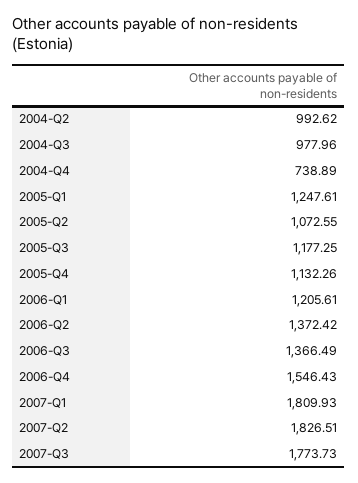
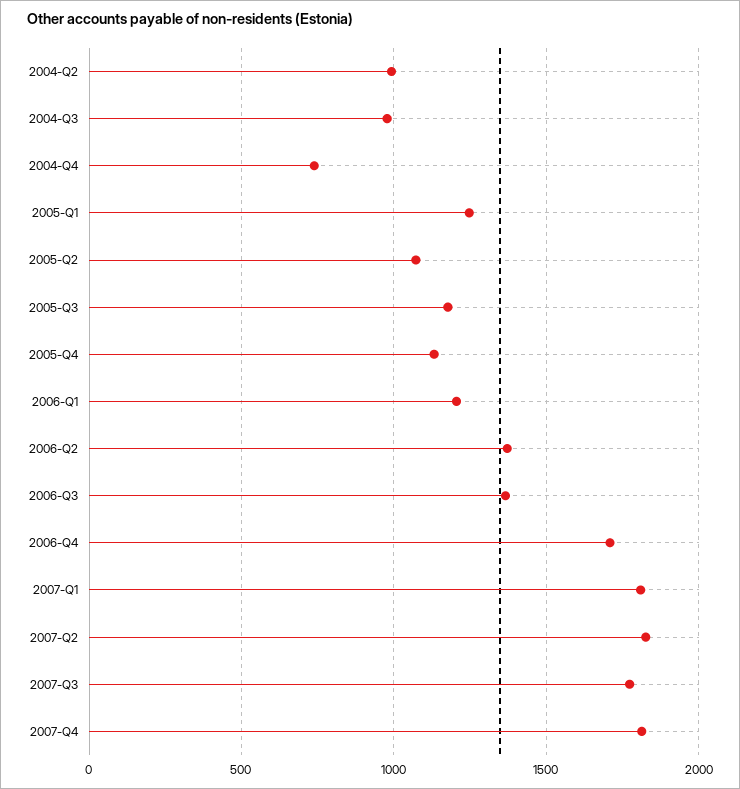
2006-Q4: 1546.43 -> 1700
2007-Q4: none -> 1800

